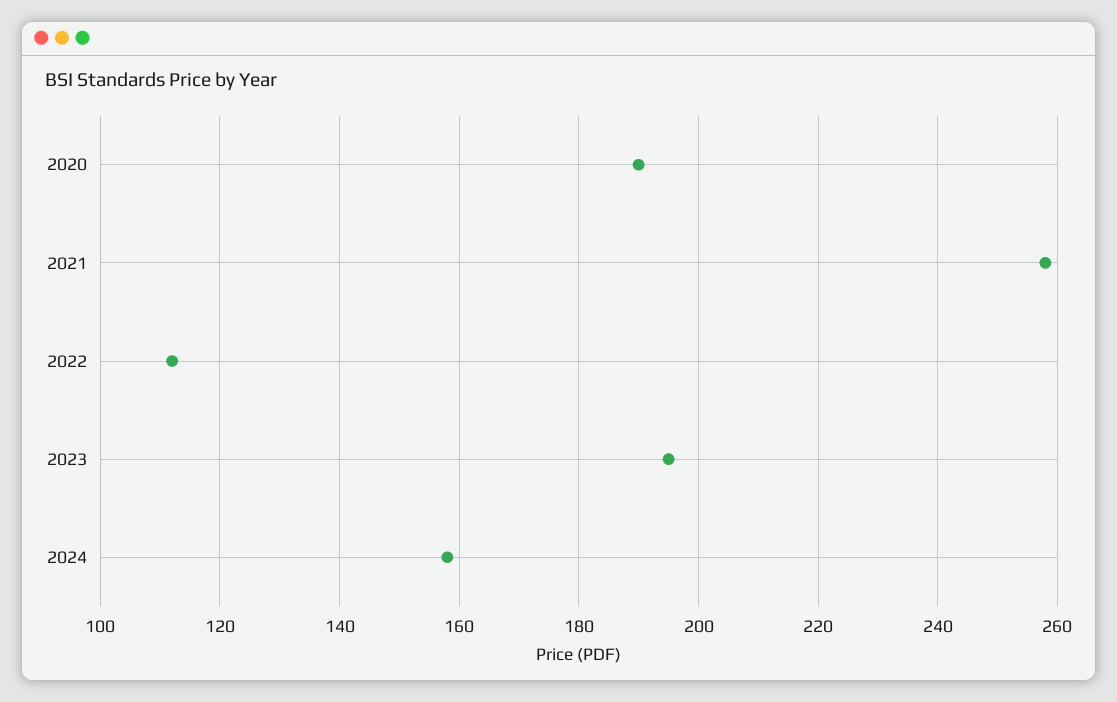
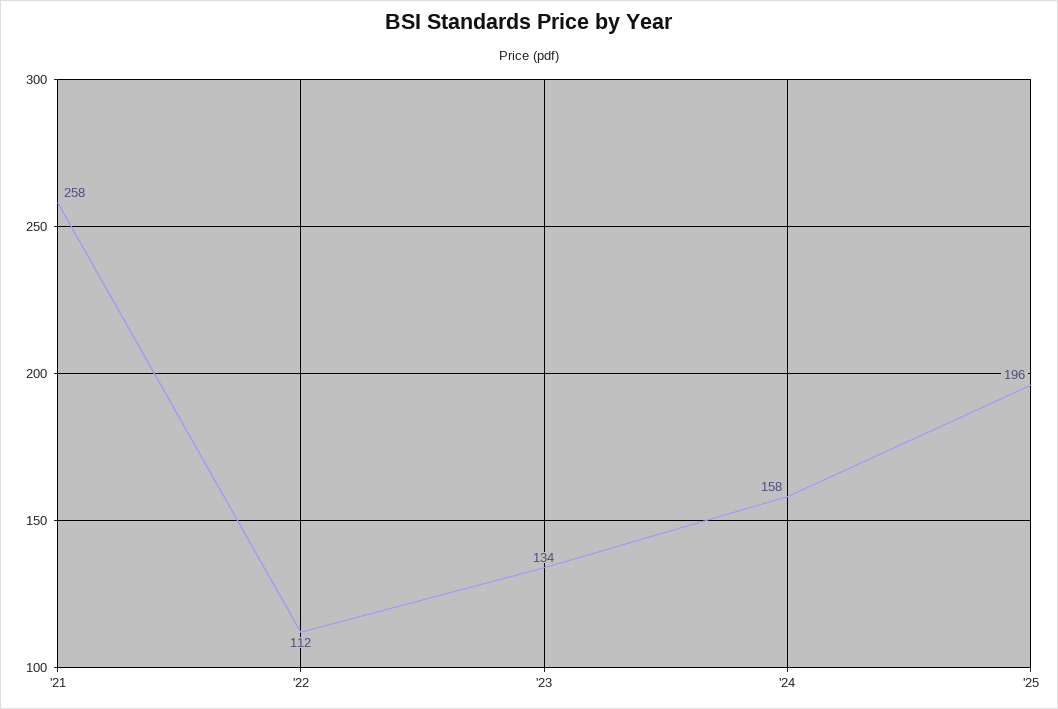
2020: 190 -> none
2023: 195 -> 134
'25: none -> 196

